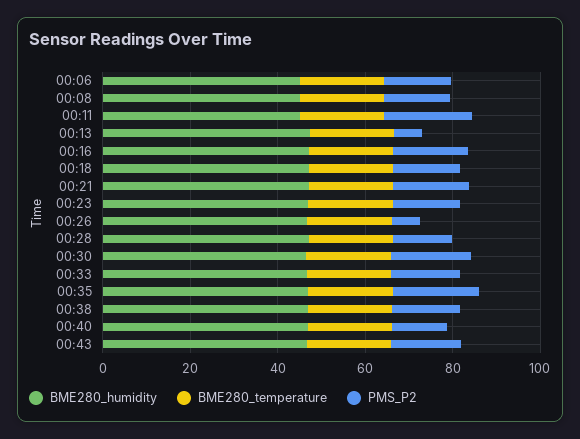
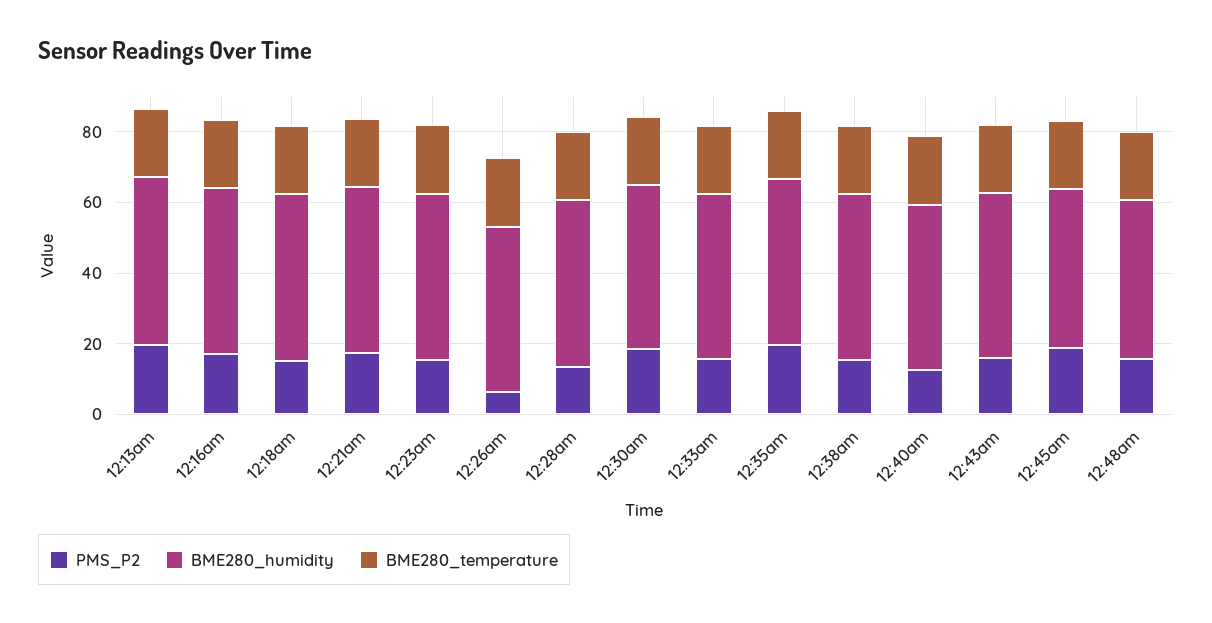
BME280_humidity, 00:06: 45 -> none
BME280_temperature, 00:06: 20 -> none
PMS_P2, 00:06: 15 -> none
BME280_humidity, 00:08: 45 -> none
BME280_temperature, 00:08: 20 -> none
PMS_P2, 00:08: 15 -> none
BME280_humidity, 00:11: 45 -> none
BME280_temperature, 00:11: 20 -> none
PMS_P2, 00:11: 20 -> none
PMS_P2, 00:13: 5 -> 20
PMS_P2, 12:45am: none -> 20
BME280_humidity, 12:45am: none -> 45
BME280_temperature, 12:45am: none -> 20
PMS_P2, 12:48am: none -> 15
BME280_humidity, 12:48am: none -> 45
BME280_temperature, 12:48am: none -> 20

